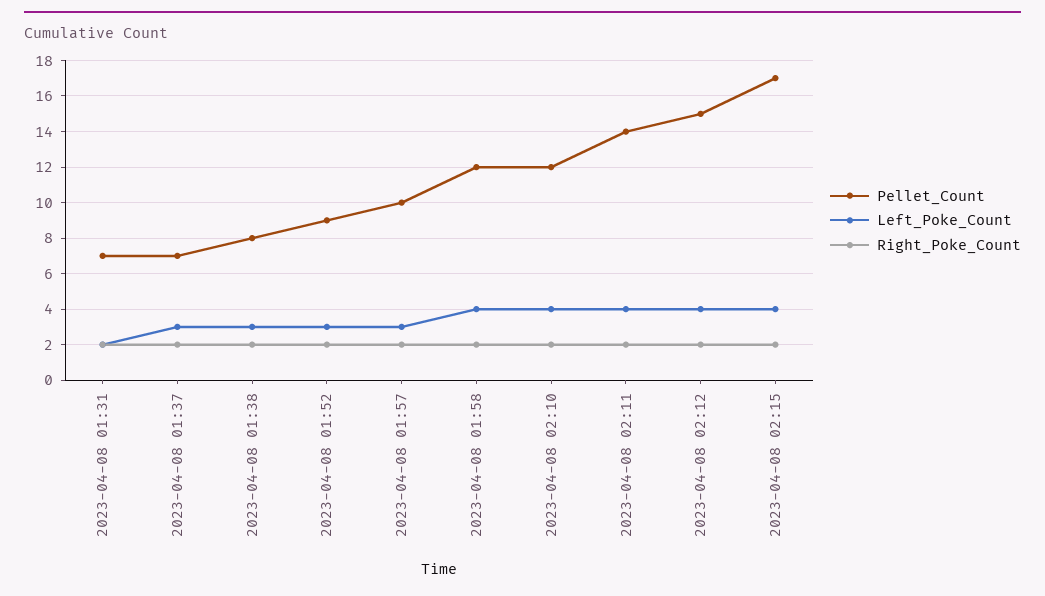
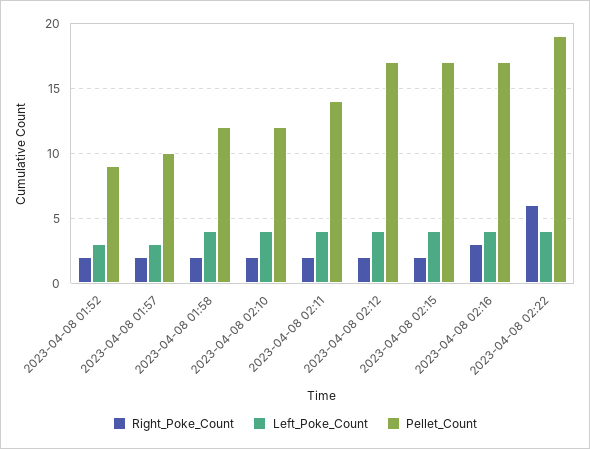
Pellet_Count, 2023-04-08 01:31: 7 -> none
Left_Poke_Count, 2023-04-08 01:31: 2 -> none
Right_Poke_Count, 2023-04-08 01:31: 2 -> none
Pellet_Count, 2023-04-08 01:37: 7 -> none
Left_Poke_Count, 2023-04-08 01:37: 3 -> none
Right_Poke_Count, 2023-04-08 01:37: 2 -> none
Pellet_Count, 2023-04-08 01:38: 8 -> none
Left_Poke_Count, 2023-04-08 01:38: 3 -> none
Right_Poke_Count, 2023-04-08 01:38: 2 -> none
Pellet_Count, 2023-04-08 02:12: 15 -> 17
Right_Poke_Count, 2023-04-08 02:16: none -> 3
Left_Poke_Count, 2023-04-08 02:16: none -> 4
Pellet_Count, 2023-04-08 02:16: none -> 17
Right_Poke_Count, 2023-04-08 02:22: none -> 6
Left_Poke_Count, 2023-04-08 02:22: none -> 4
Pellet_Count, 2023-04-08 02:22: none -> 19

